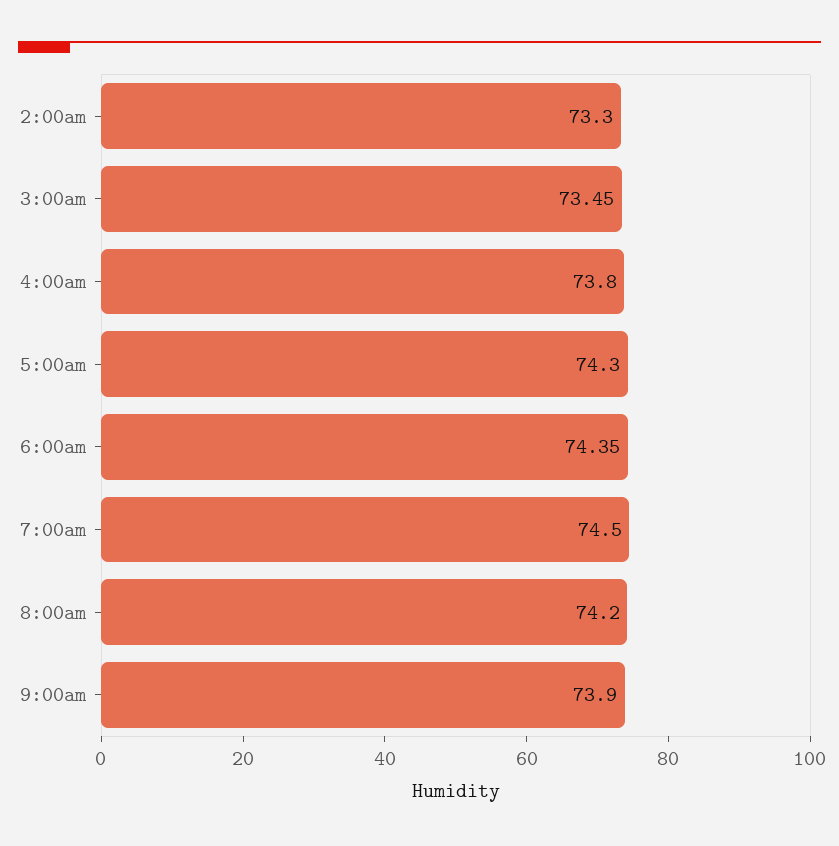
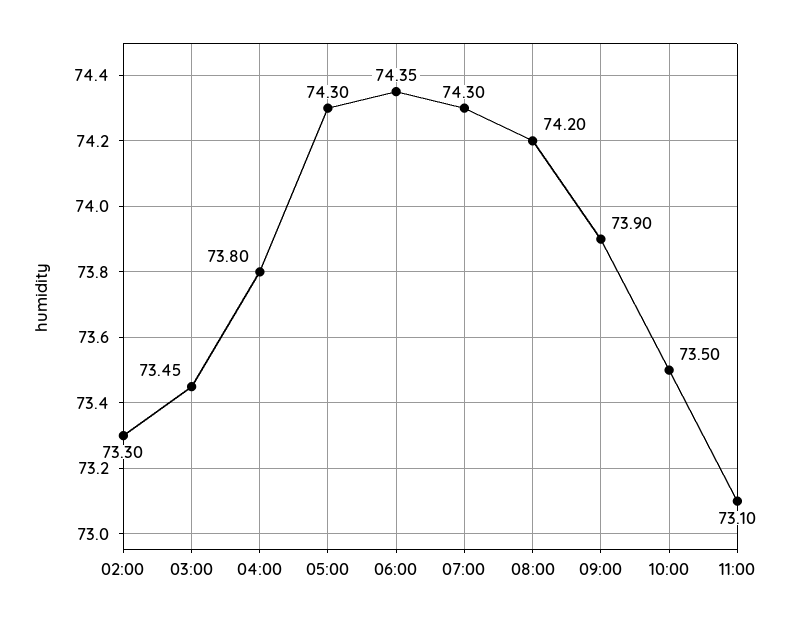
7:00am: 74.5 -> 74.3
10:00: none -> 73.5
11:00: none -> 73.1

